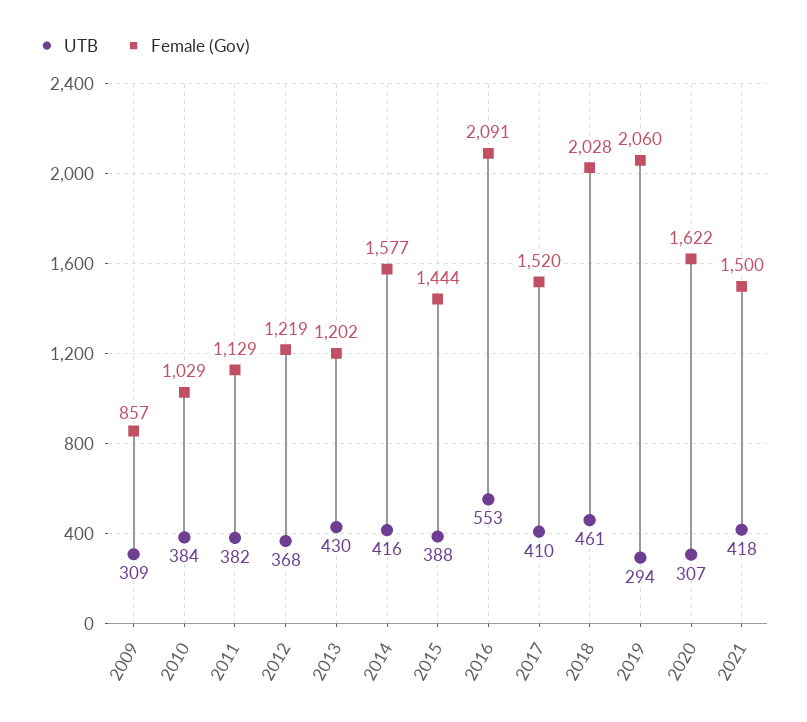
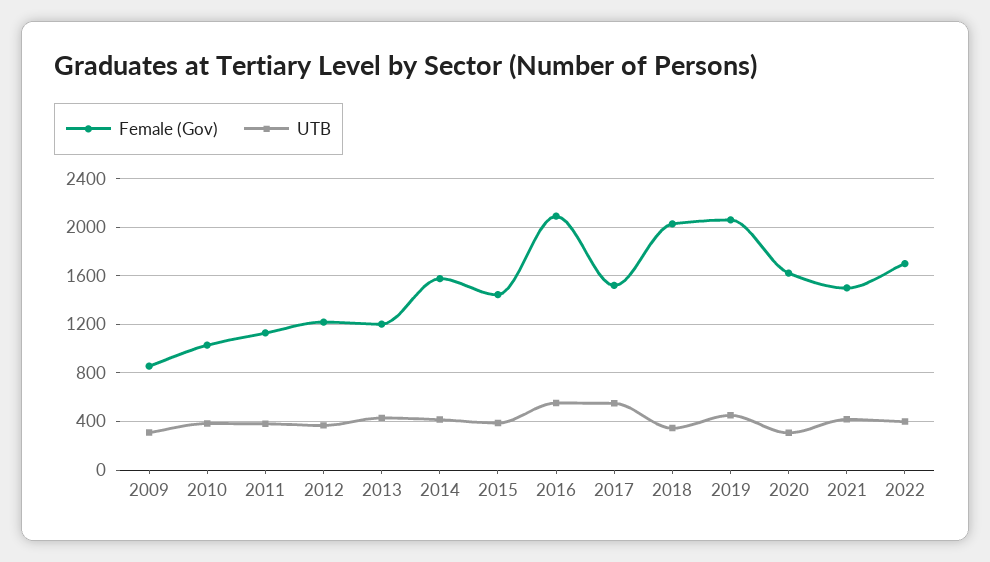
UTB, 2017: 410 -> 550
UTB, 2018: 461 -> 350
UTB, 2019: 294 -> 450
Female (Gov), 2022: none -> 1700
UTB, 2022: none -> 400

